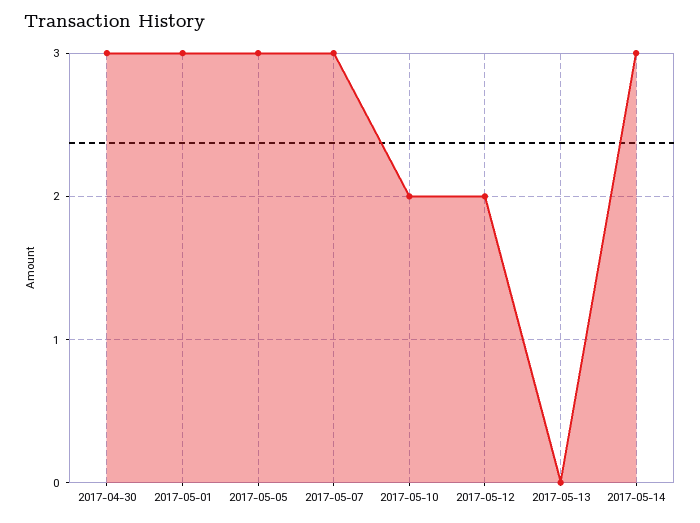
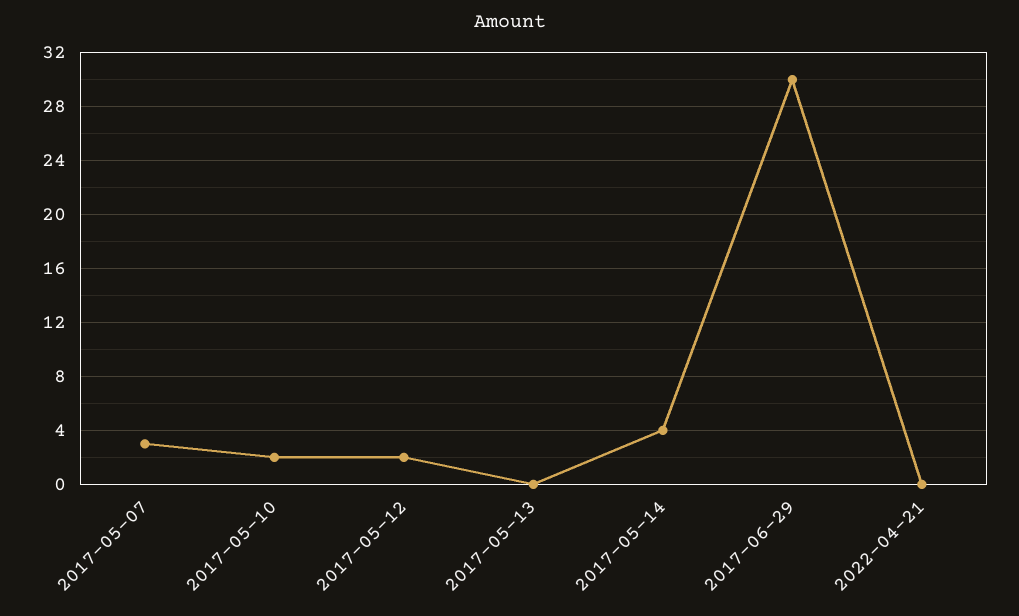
2017-04-30: 3 -> none
2017-05-01: 3 -> none
2017-05-05: 3 -> none
2017-05-14: 3 -> 4
2017-06-29: none -> 30
2022-04-21: none -> 0

